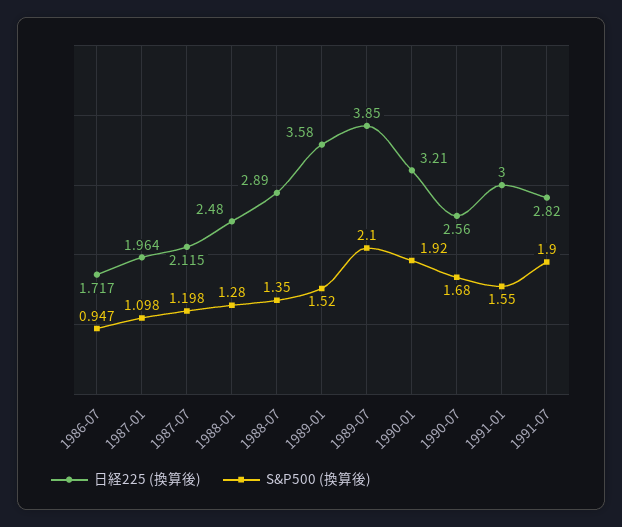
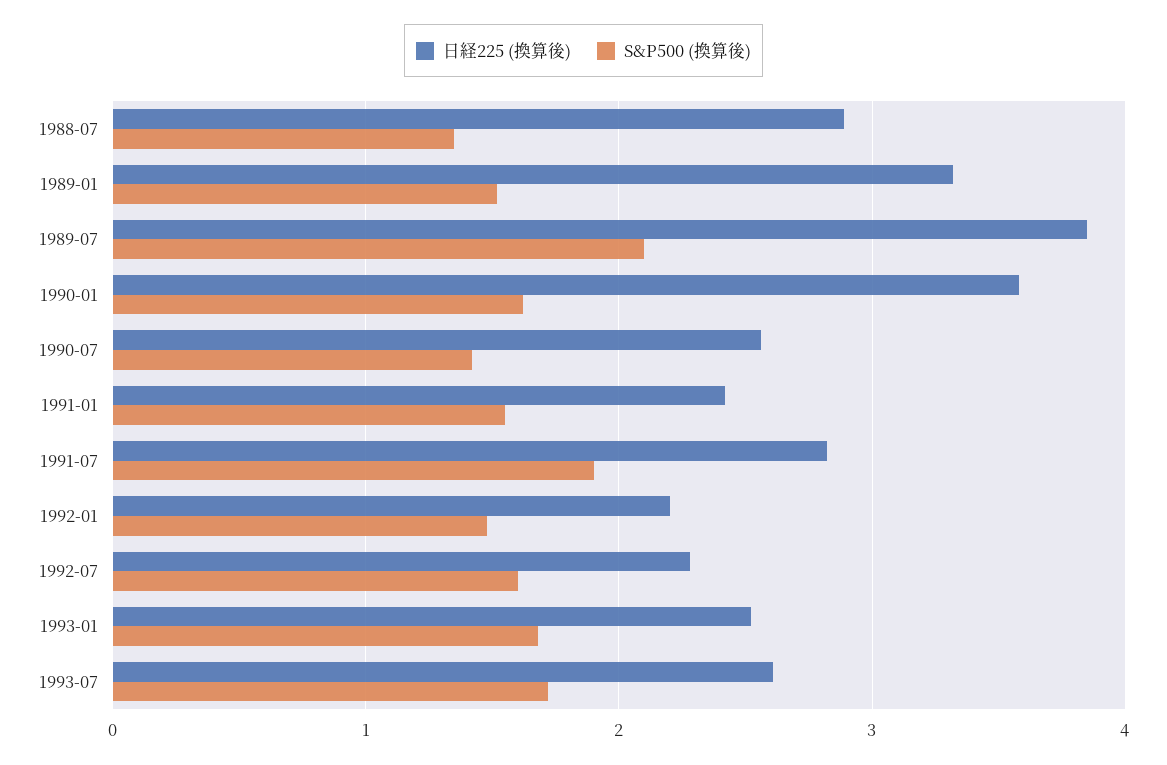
日経225 (換算後), 1986-07: 1.717 -> none
S&P500 (換算後), 1986-07: 0.947 -> none
日経225 (換算後), 1987-01: 1.964 -> none
S&P500 (換算後), 1987-01: 1.098 -> none
日経225 (換算後), 1987-07: 2.115 -> none
S&P500 (換算後), 1987-07: 1.198 -> none
日経225 (換算後), 1988-01: 2.48 -> none
S&P500 (換算後), 1988-01: 1.28 -> none
日経225 (換算後), 1989-01: 3.58 -> 3.3
日経225 (換算後), 1990-01: 3.21 -> 3.6
S&P500 (換算後), 1990-01: 1.92 -> 1.6
S&P500 (換算後), 1990-07: 1.68 -> 1.4
日経225 (換算後), 1991-01: 3 -> 2.4
日経225 (換算後), 1992-01: none -> 2.2
S&P500 (換算後), 1992-01: none -> 1.5
日経225 (換算後), 1992-07: none -> 2.3
S&P500 (換算後), 1992-07: none -> 1.6
日経225 (換算後), 1993-01: none -> 2.5
S&P500 (換算後), 1993-01: none -> 1.7
日経225 (換算後), 1993-07: none -> 2.6
S&P500 (換算後), 1993-07: none -> 1.7

